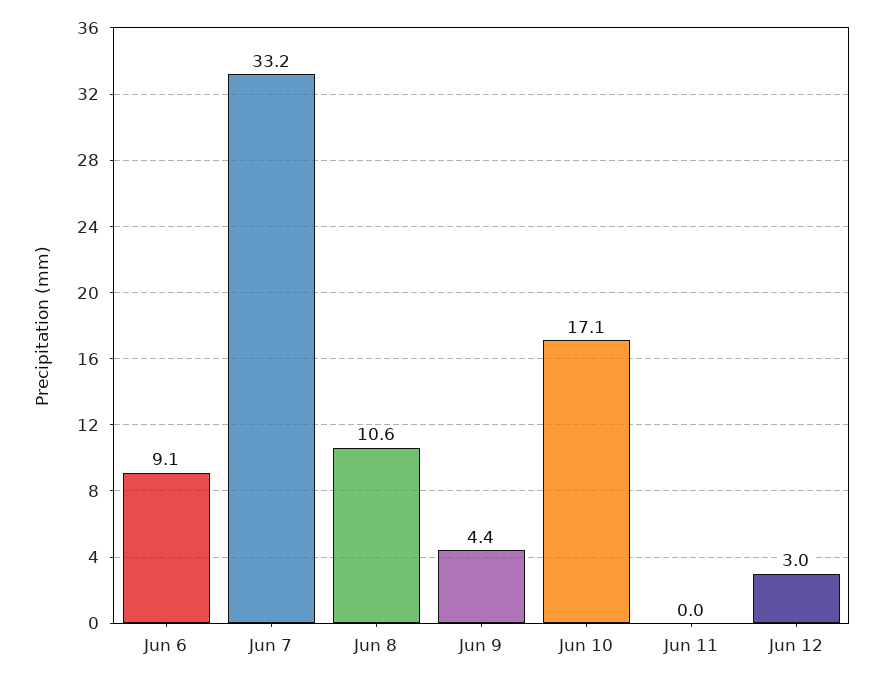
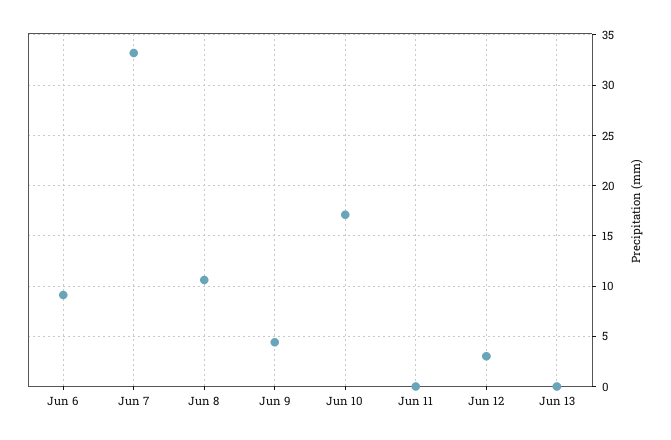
Jun 13: none -> 0

